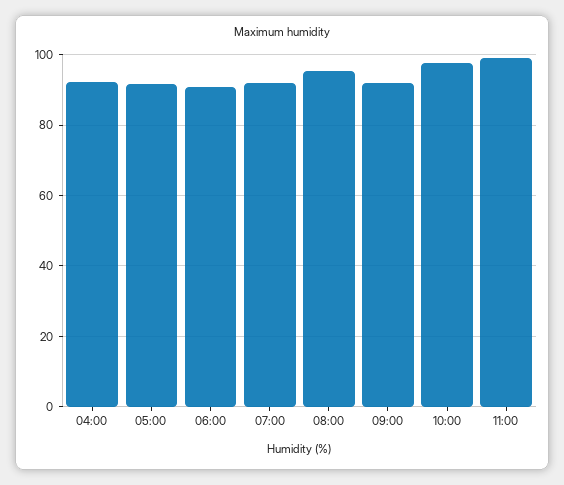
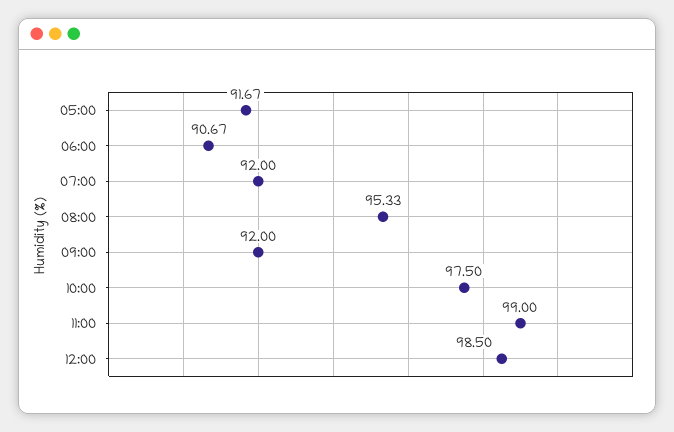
04:00: 92 -> none
12:00: none -> 98.5

